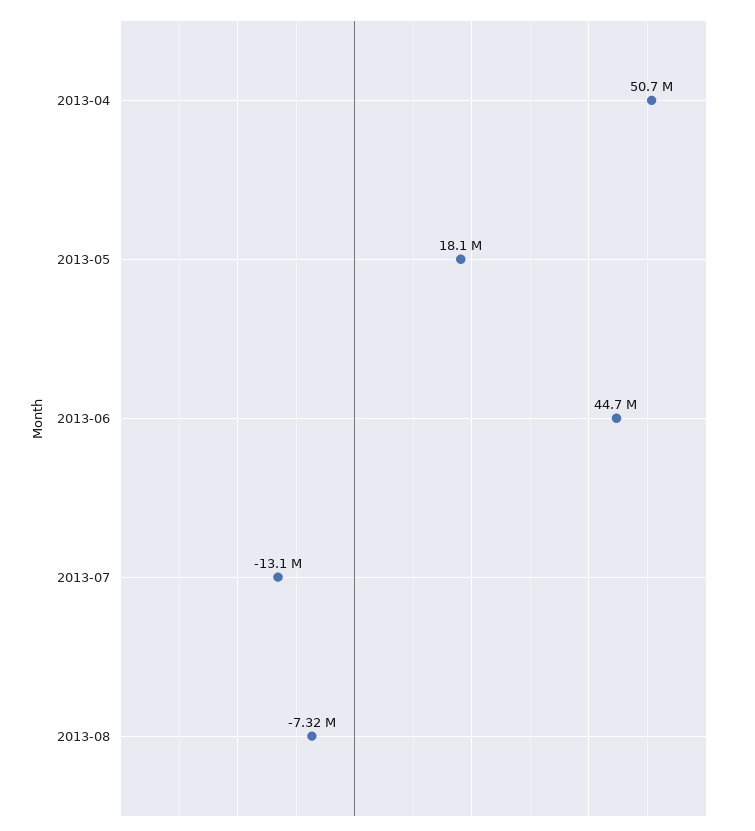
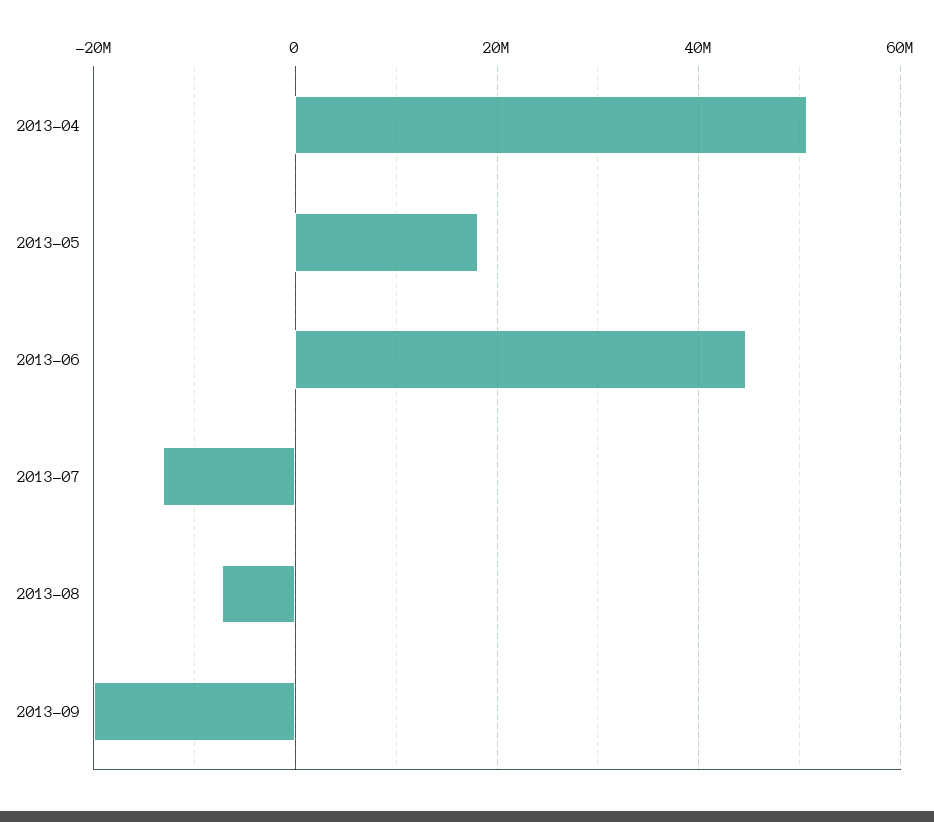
2013-09: none -> -20000000

